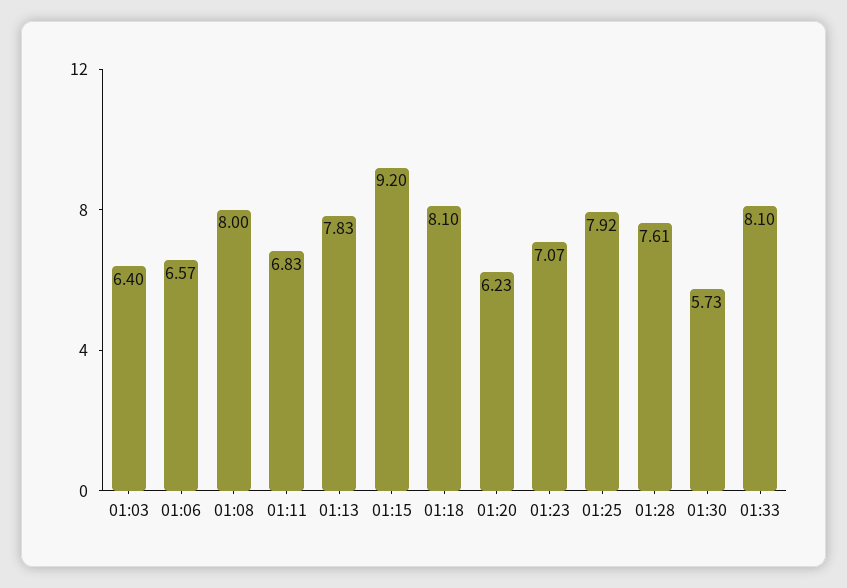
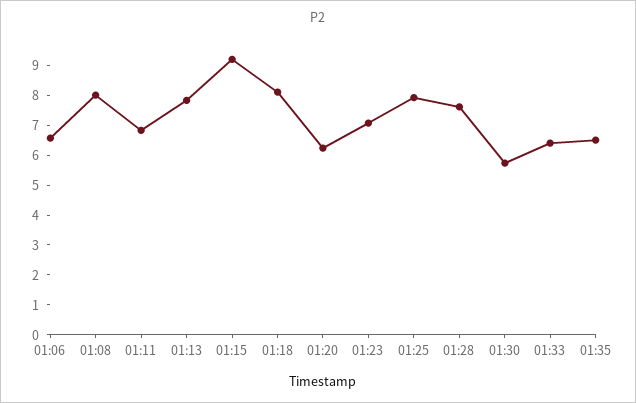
01:03: 6.4 -> none
01:33: 8.1 -> 6.5
01:35: none -> 6.5

